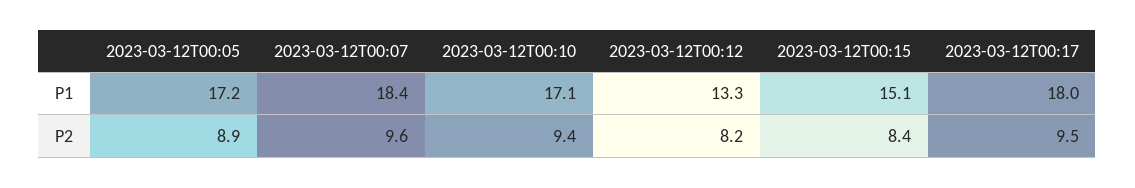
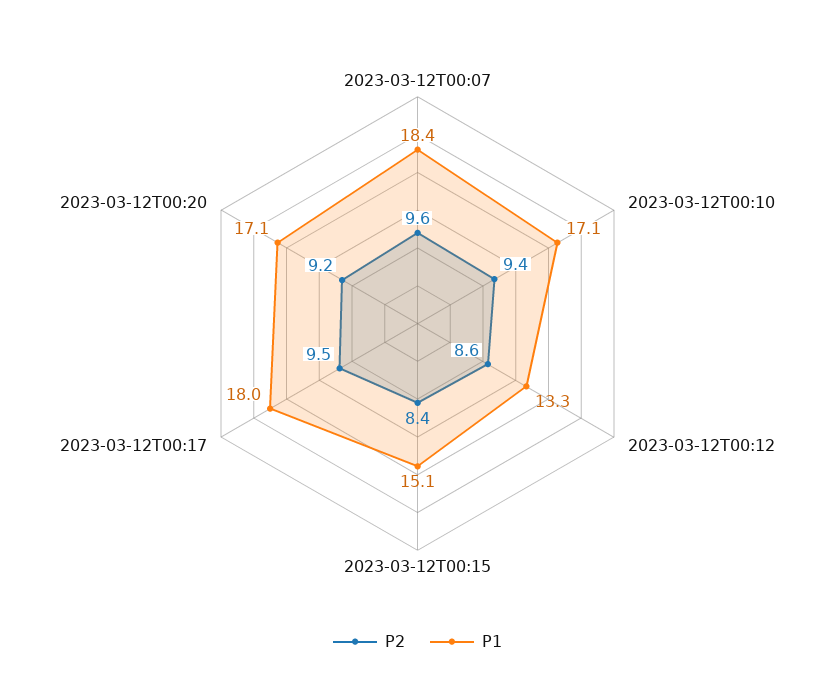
P1, 2023-03-12T00:05: 17.2 -> none
P2, 2023-03-12T00:05: 8.9 -> none
P2, 2023-03-12T00:12: 8.2 -> 8.6
P2, 2023-03-12T00:20: none -> 9.2
P1, 2023-03-12T00:20: none -> 17.1

